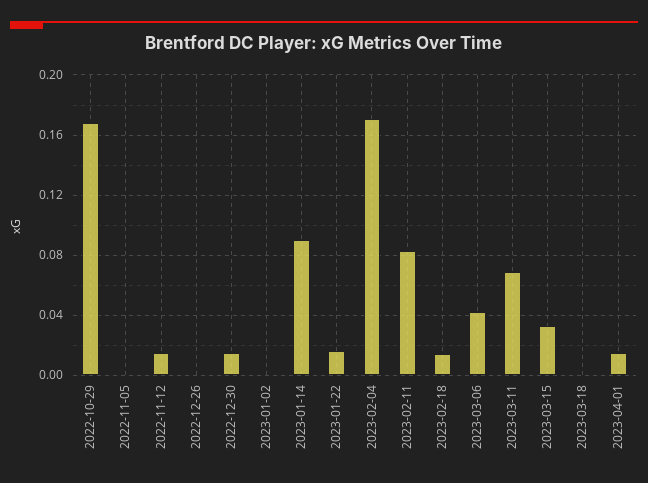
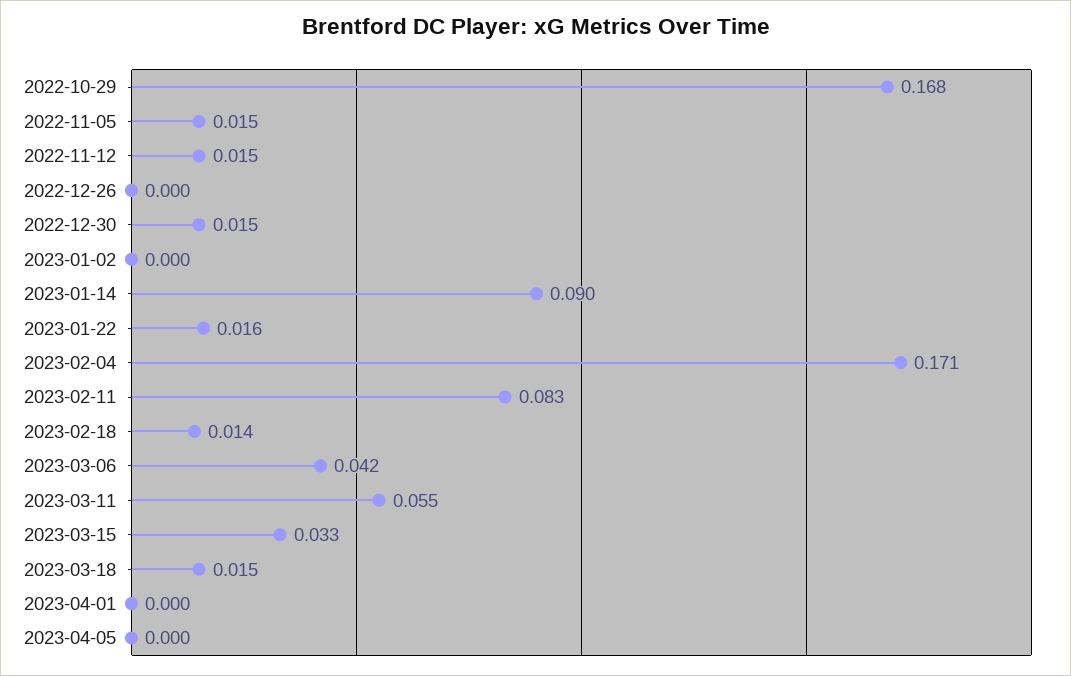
2022-11-05: 0 -> 0.015
2023-03-11: 0.07 -> 0.055
2023-03-18: 0 -> 0.015
2023-04-01: 0.015 -> 0
2023-04-05: none -> 0

